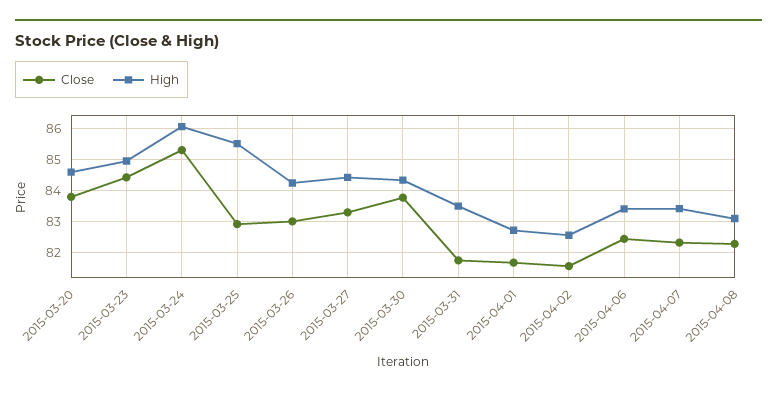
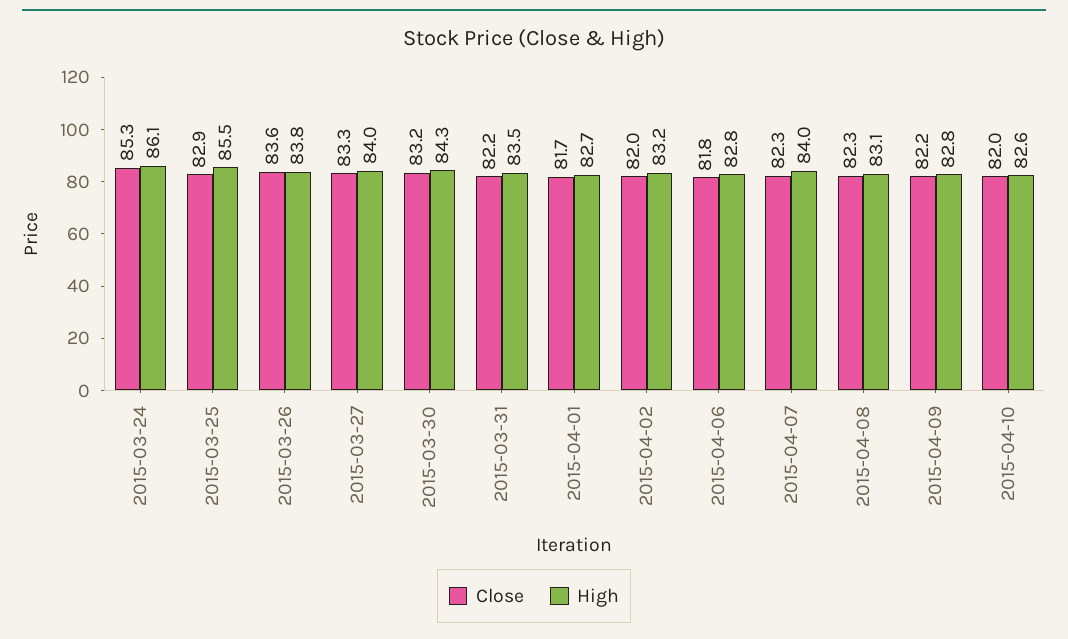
Close, 2015-03-20: 83.8 -> none
High, 2015-03-20: 84.6 -> none
Close, 2015-03-23: 84.4 -> none
High, 2015-03-23: 85 -> none
Close, 2015-03-26: 83 -> 83.6
High, 2015-03-26: 84.2 -> 83.8
High, 2015-03-27: 84.4 -> 84
Close, 2015-03-30: 83.8 -> 83.2
Close, 2015-03-31: 81.8 -> 82.2
Close, 2015-04-02: 81.6 -> 82
High, 2015-04-02: 82.6 -> 83.2
Close, 2015-04-06: 82.4 -> 81.8
High, 2015-04-06: 83.4 -> 82.8
High, 2015-04-07: 83.4 -> 84
Close, 2015-04-09: none -> 82.2
High, 2015-04-09: none -> 82.8
Close, 2015-04-10: none -> 82
High, 2015-04-10: none -> 82.6

